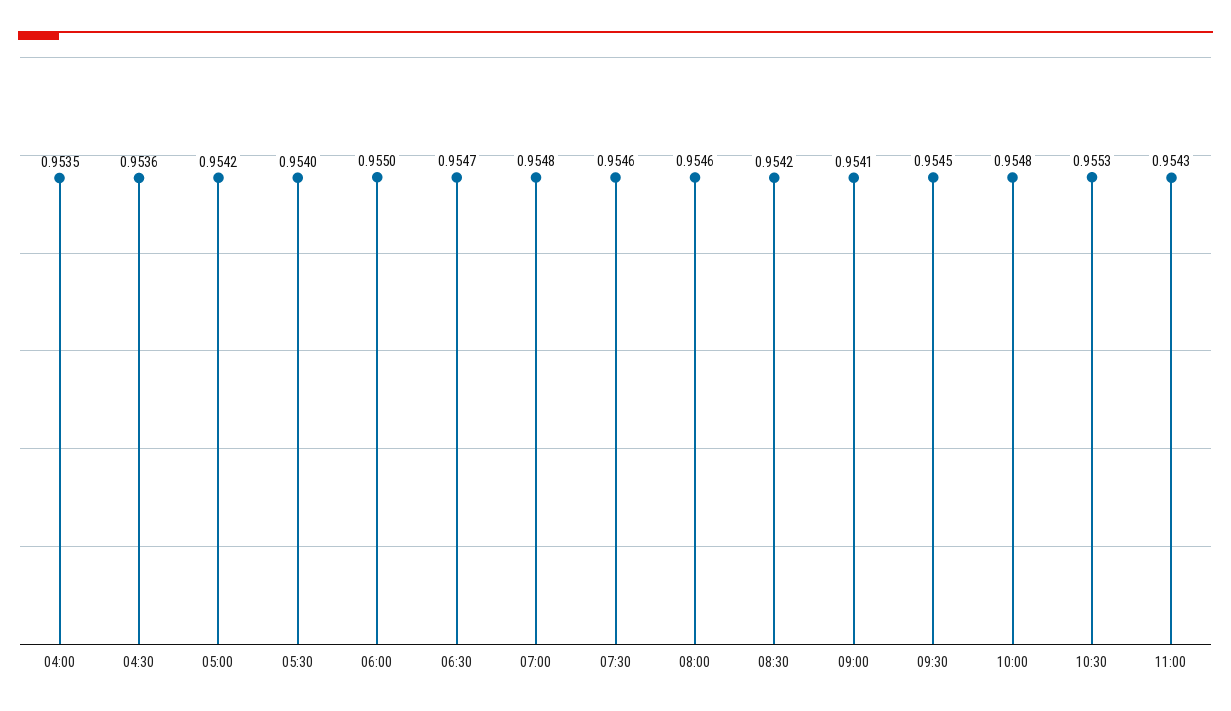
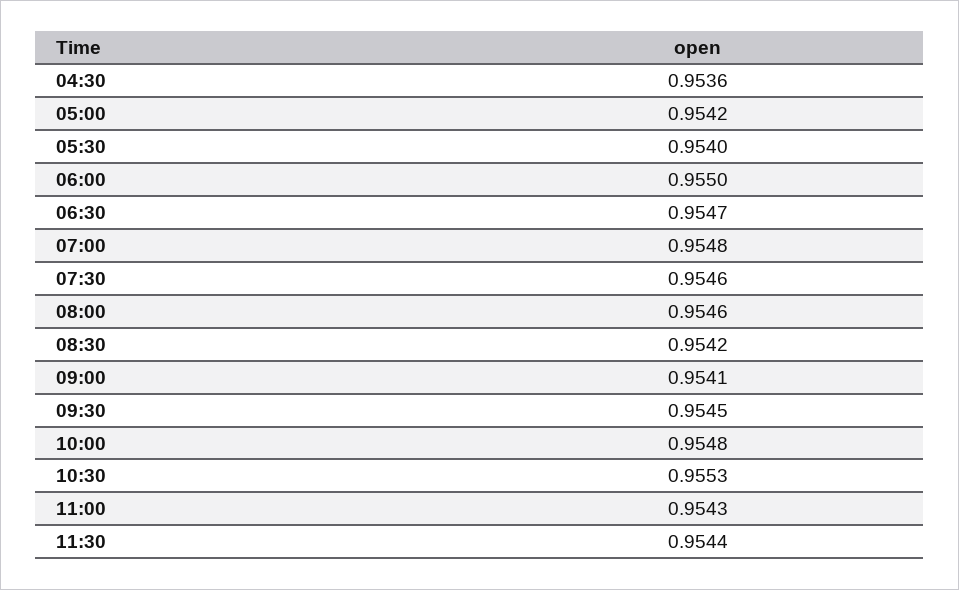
04:00: 0.9535 -> none
11:30: none -> 0.9544

